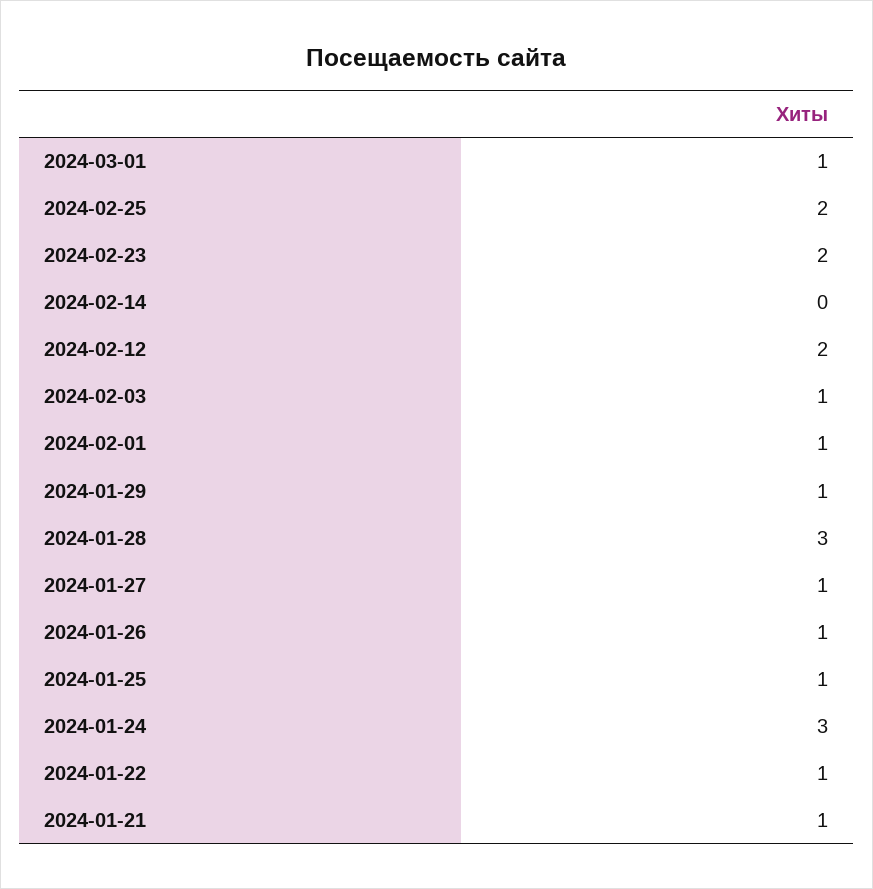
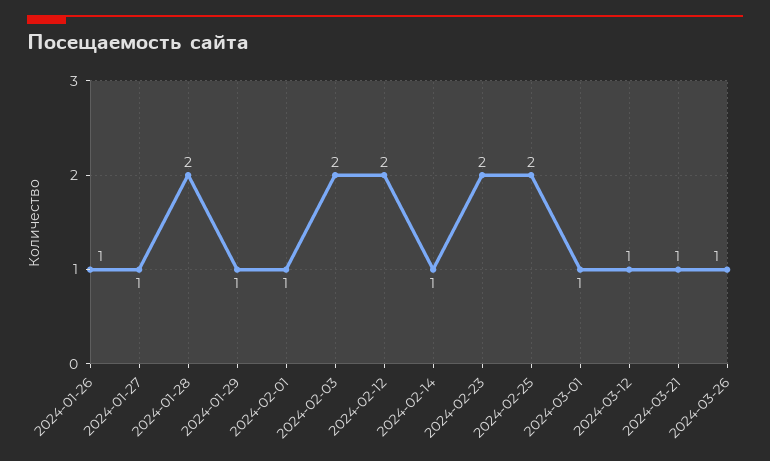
2024-02-14: 0 -> 1
2024-02-03: 1 -> 2
2024-01-28: 3 -> 2
2024-01-25: 1 -> none
2024-01-24: 3 -> none
2024-01-22: 1 -> none
2024-01-21: 1 -> none
2024-03-12: none -> 1
2024-03-21: none -> 1
2024-03-26: none -> 1

